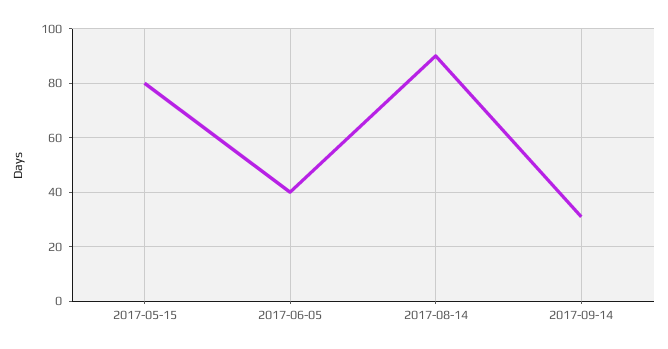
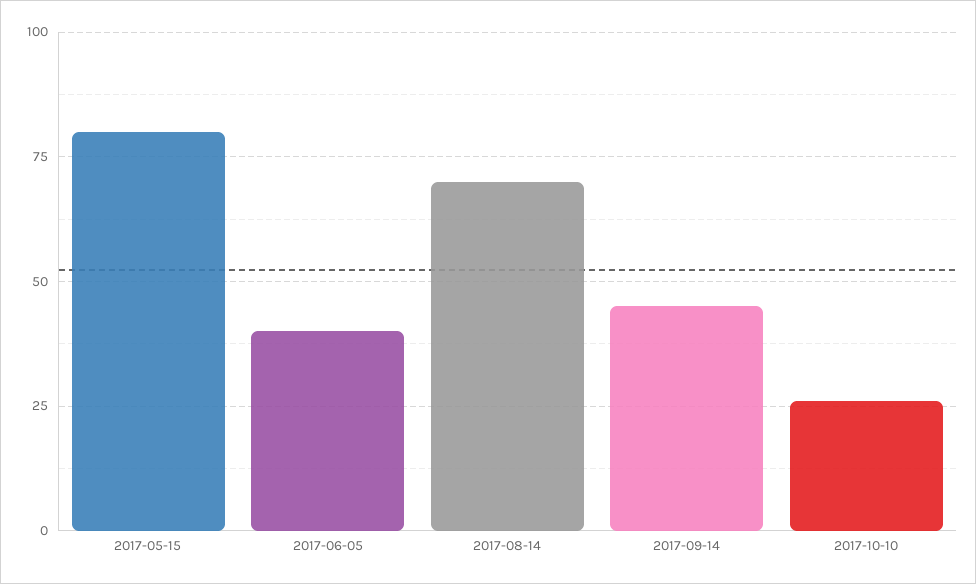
2017-08-14: 90 -> 70
2017-09-14: 30 -> 45
2017-10-10: none -> 25

